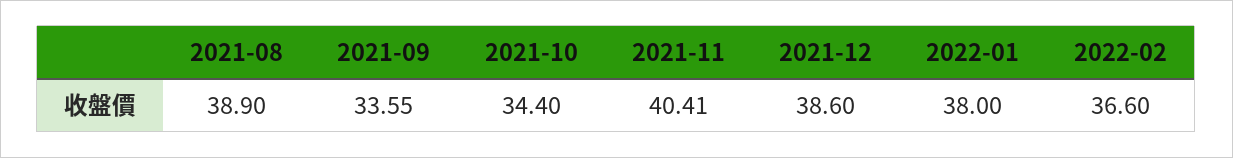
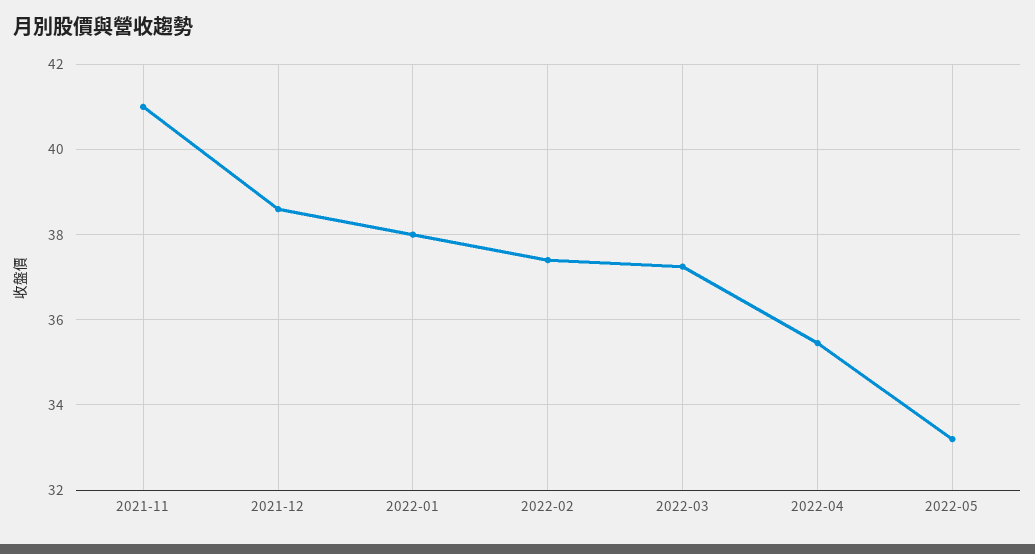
2021-08: 38.9 -> none
2021-09: 33.55 -> none
2021-10: 34.4 -> none
2021-11: 40.41 -> 41
2022-02: 36.6 -> 37.4
2022-03: none -> 37.2
2022-04: none -> 35.4
2022-05: none -> 33.2

